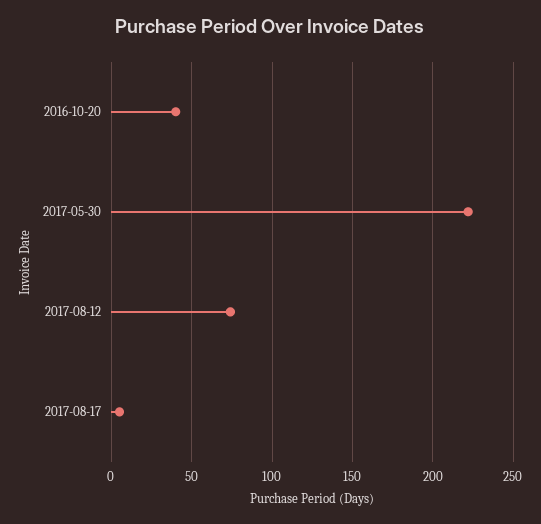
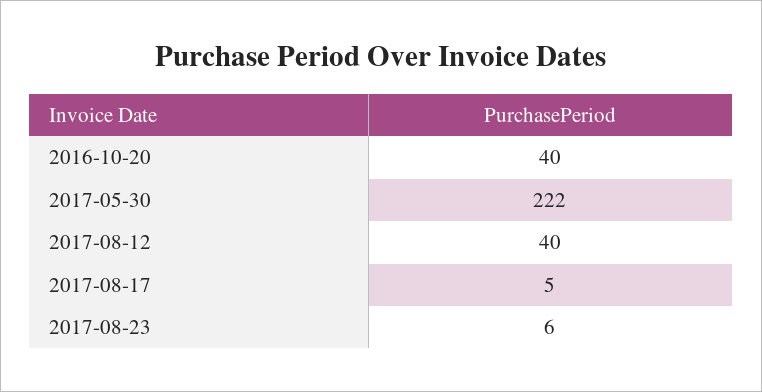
2017-08-12: 75 -> 40
2017-08-23: none -> 6

